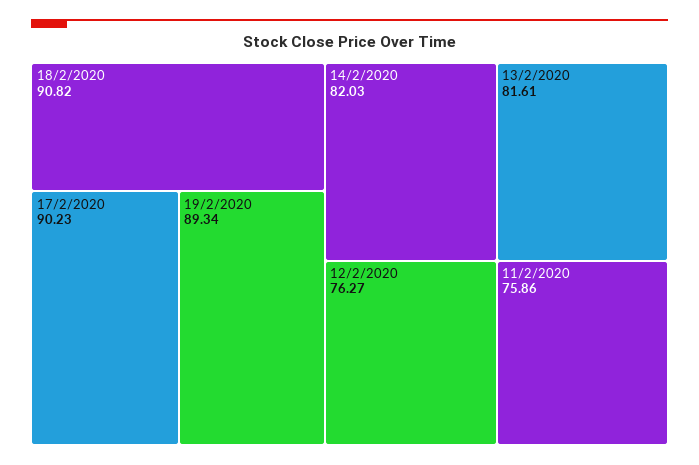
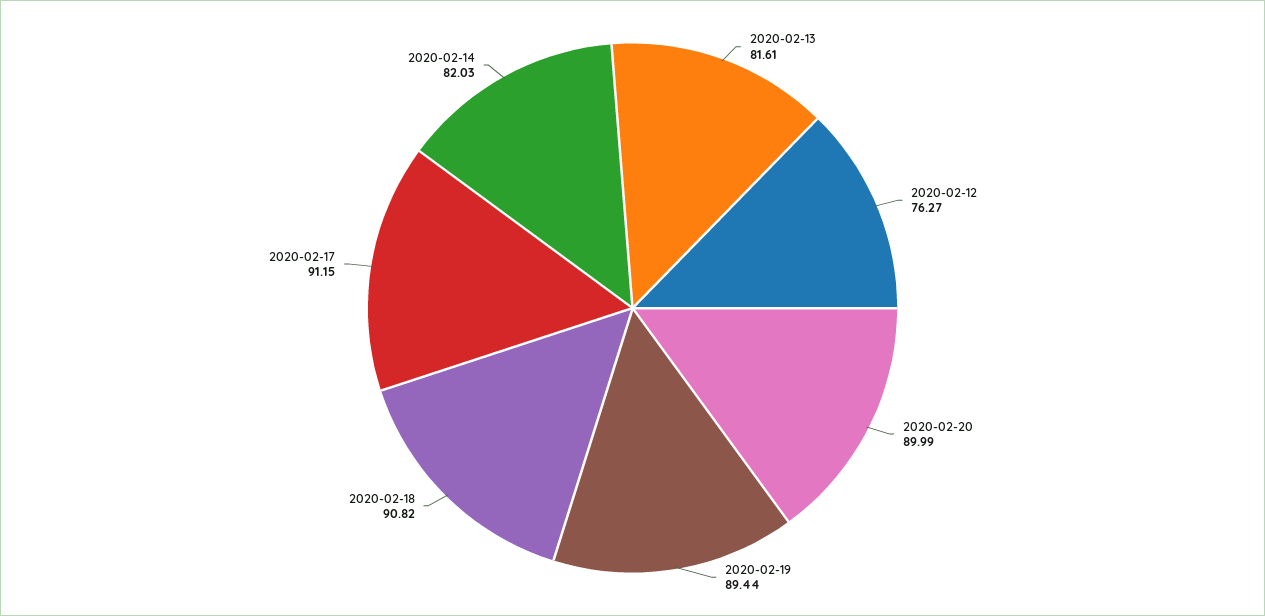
17/2/2020: 90.23 -> 91.15
19/2/2020: 89.34 -> 89.44
11/2/2020: 75.86 -> none
2020-02-20: none -> 89.99

